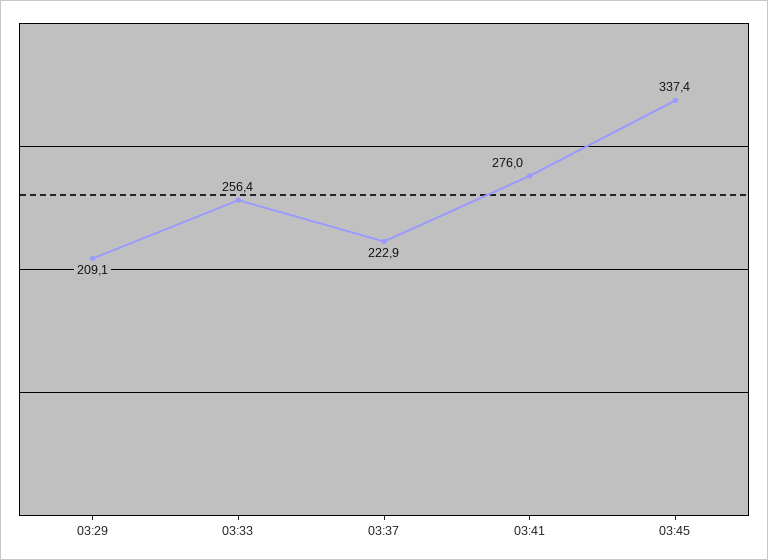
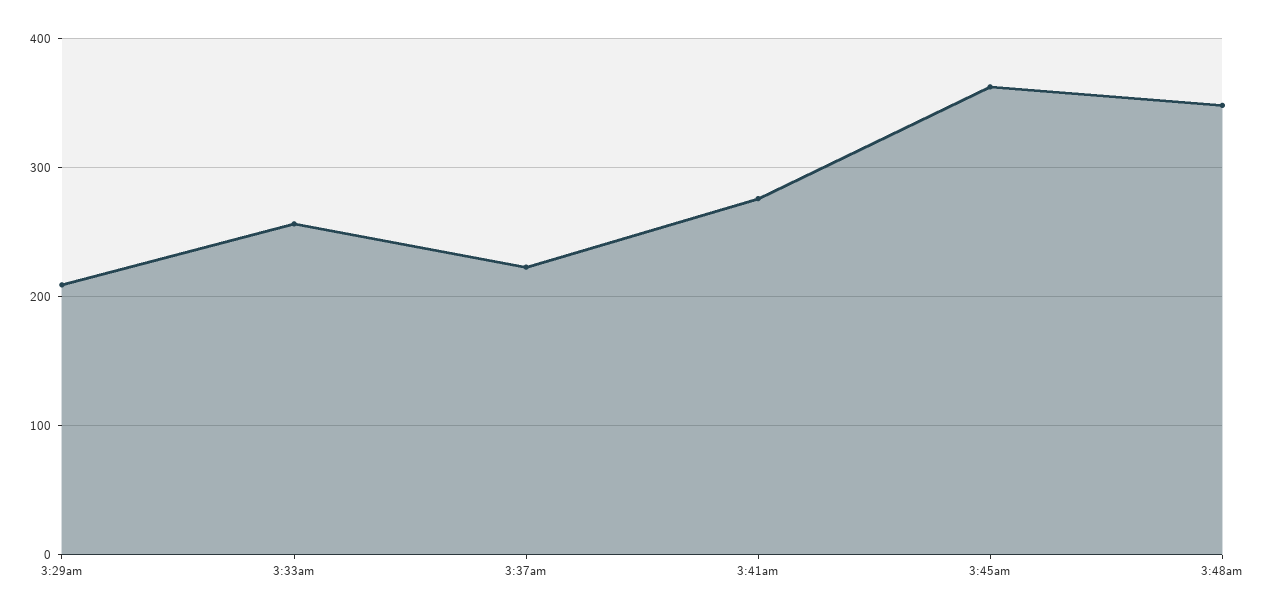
03:45: 337.4 -> 360
3:48am: none -> 350

